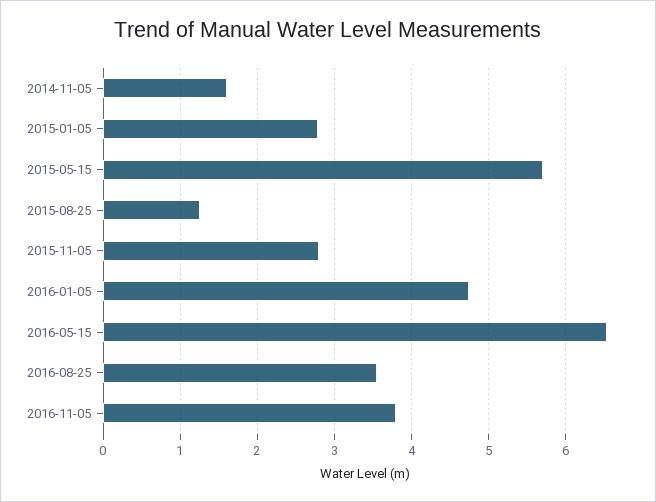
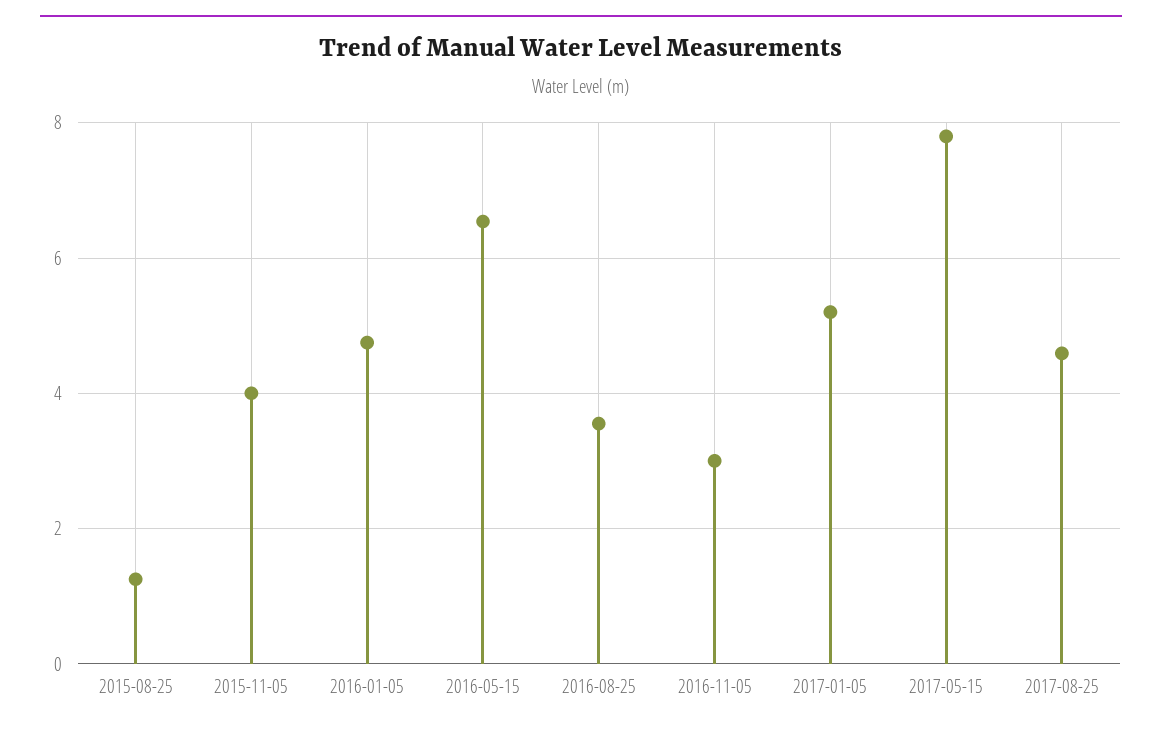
2014-11-05: 1.6 -> none
2015-01-05: 2.8 -> none
2015-05-15: 5.7 -> none
2015-11-05: 2.8 -> 4
2016-11-05: 3.8 -> 3
2017-01-05: none -> 5.2
2017-05-15: none -> 7.8
2017-08-25: none -> 4.6

